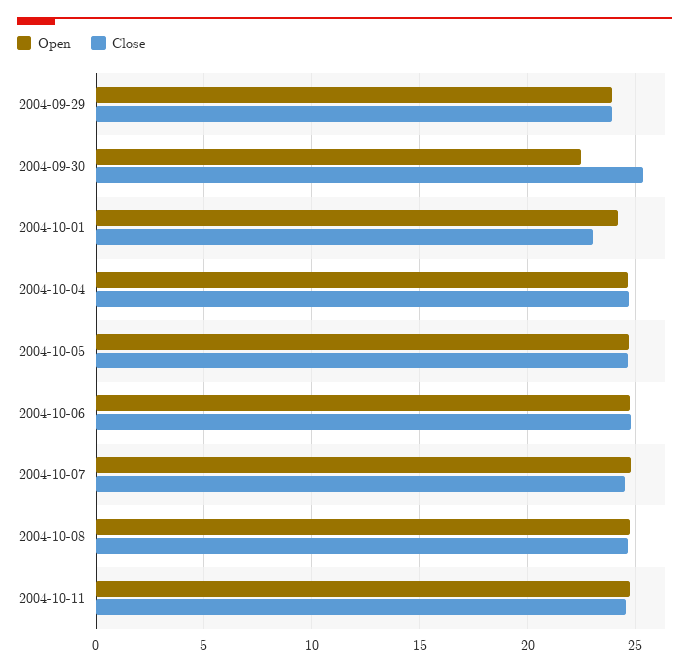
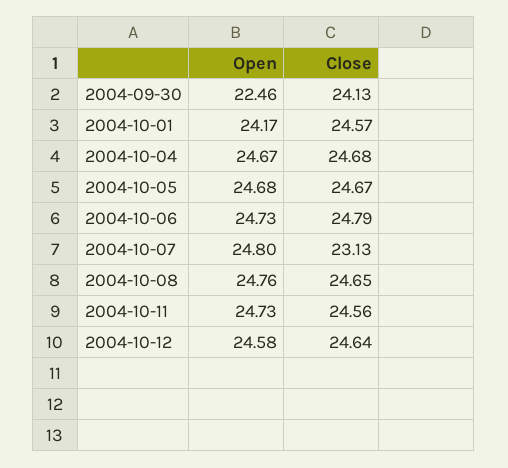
Open, 2004-09-29: 24 -> none
Close, 2004-09-29: 24 -> none
Close, 2004-09-30: 25.5 -> 24.13
Close, 2004-10-01: 23 -> 24.57
Close, 2004-10-07: 24.5 -> 23.13
Open, 2004-10-12: none -> 24.58
Close, 2004-10-12: none -> 24.64

